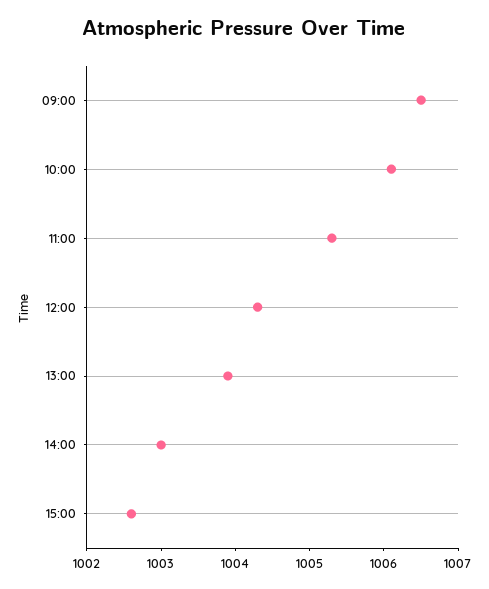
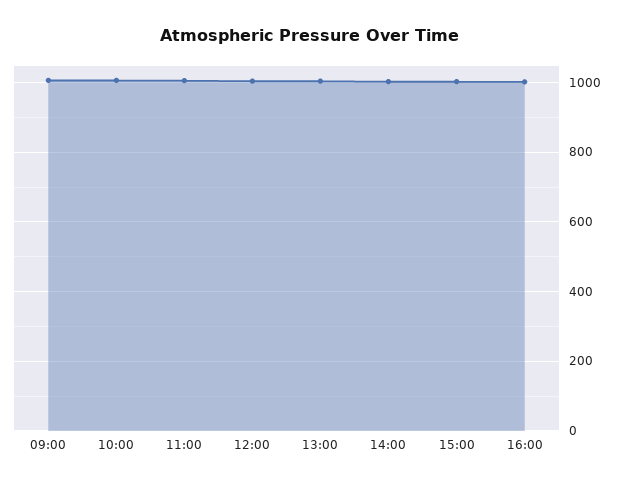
16:00: none -> 1000

